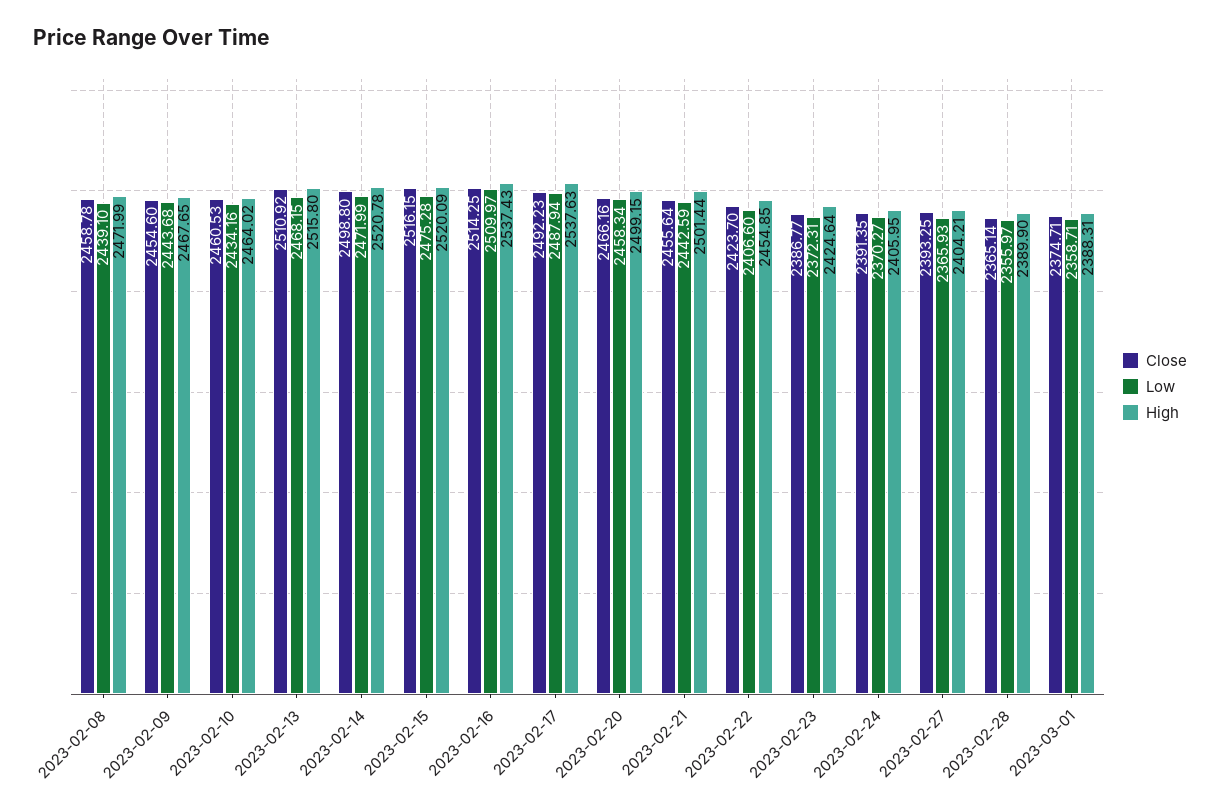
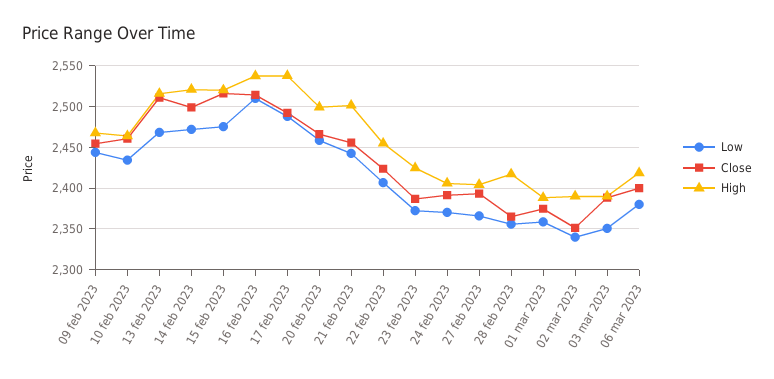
Close, 2023-02-08: 2458.78 -> none
Low, 2023-02-08: 2439.1 -> none
High, 2023-02-08: 2471.99 -> none
High, 2023-02-28: 2389.9 -> 2420
Low, 02 mar 2023: none -> 2340
Close, 02 mar 2023: none -> 2350
High, 02 mar 2023: none -> 2390
Low, 03 mar 2023: none -> 2350
Close, 03 mar 2023: none -> 2390
High, 03 mar 2023: none -> 2390
Low, 06 mar 2023: none -> 2380
Close, 06 mar 2023: none -> 2400
High, 06 mar 2023: none -> 2420

